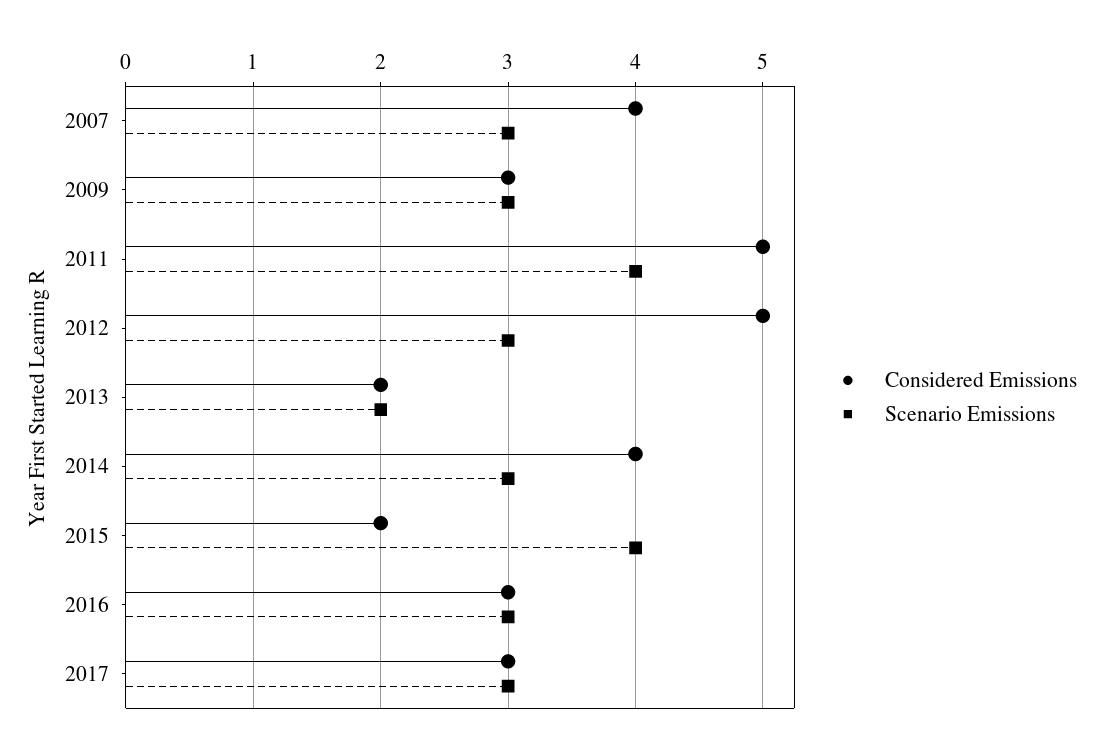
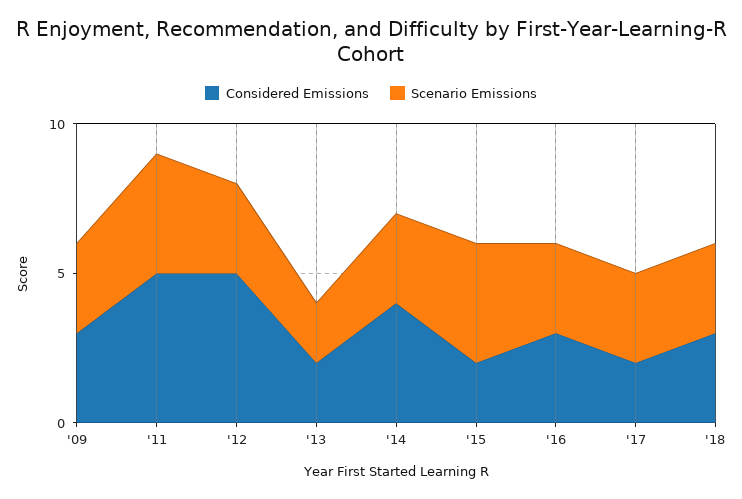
Considered Emissions, 2007: 4 -> none
Scenario Emissions, 2007: 3 -> none
Considered Emissions, 2017: 3 -> 2
Considered Emissions, '18: none -> 3
Scenario Emissions, '18: none -> 3

